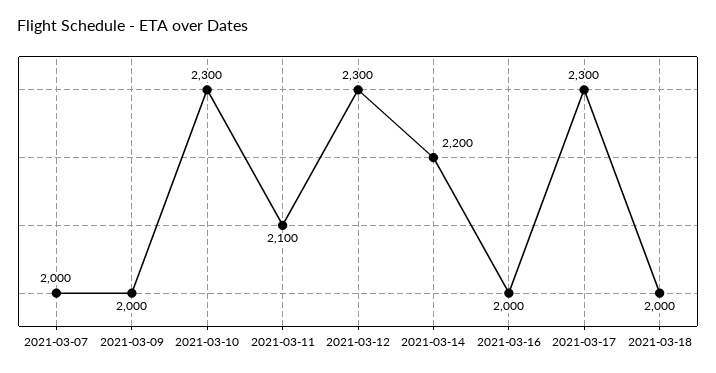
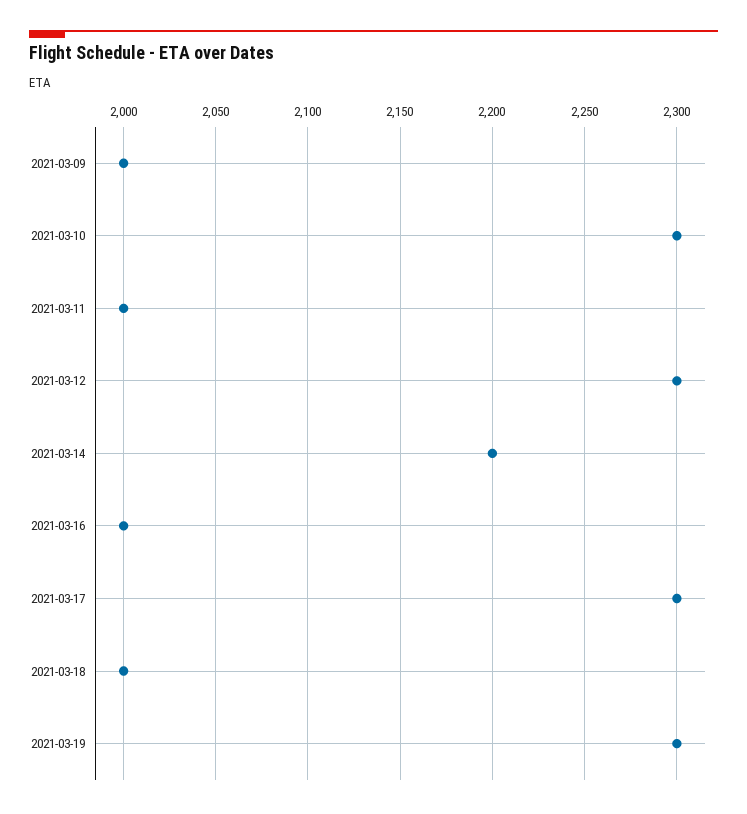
2021-03-07: 2000 -> none
2021-03-11: 2100 -> 2000
2021-03-19: none -> 2300

